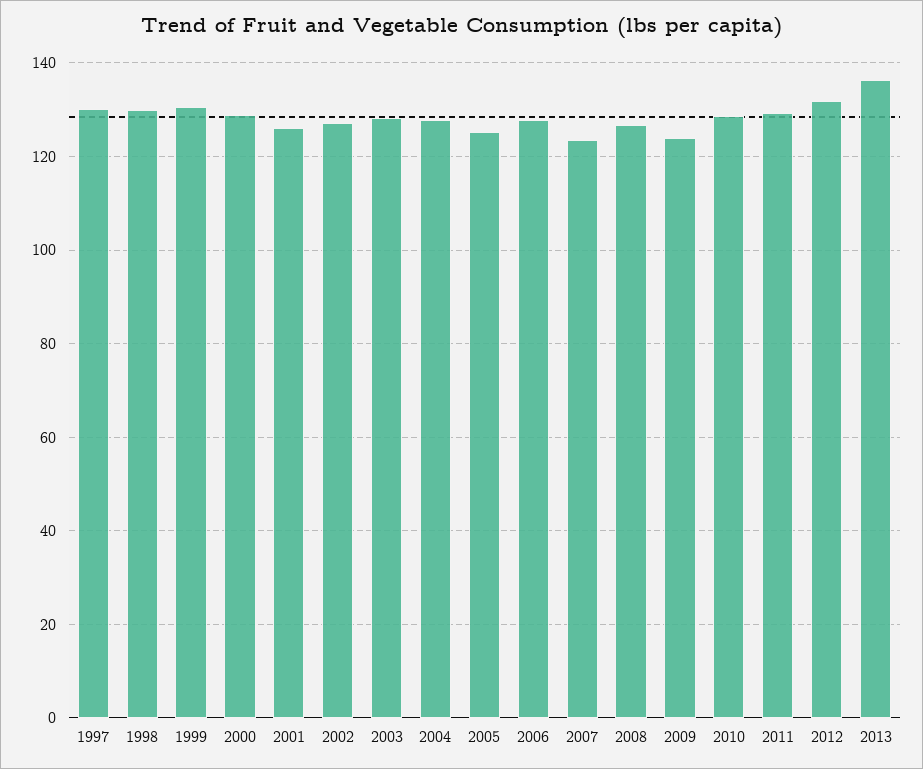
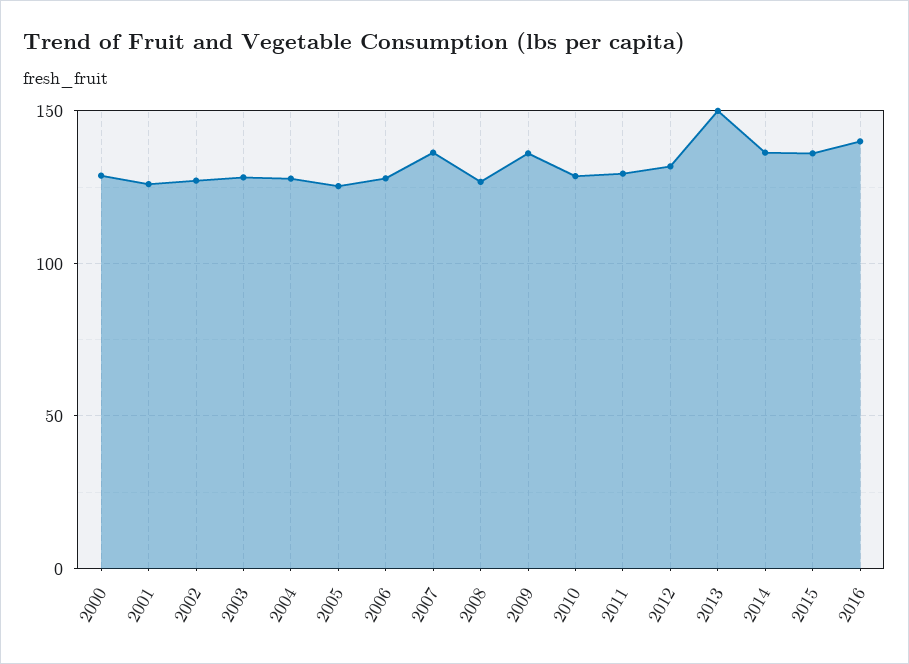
1997: 130 -> none
1998: 130 -> none
1999: 130 -> none
2007: 124 -> 135
2009: 124 -> 135
2013: 136 -> 150
2014: none -> 135
2015: none -> 135
2016: none -> 140

